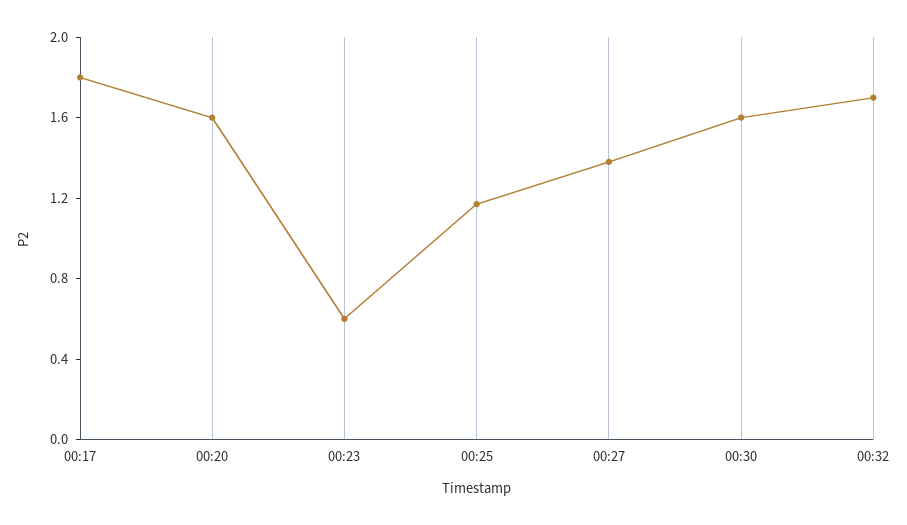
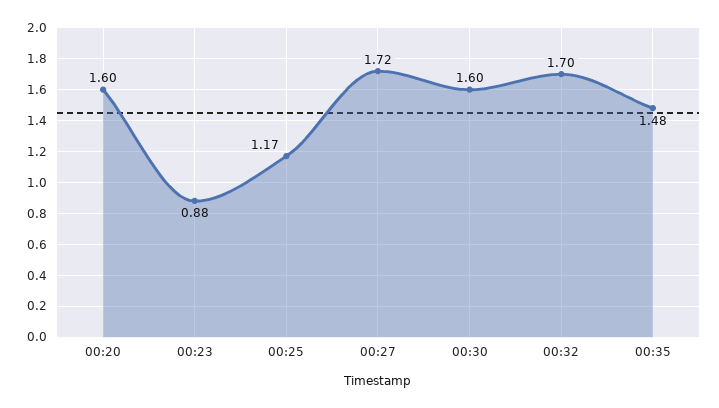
00:17: 1.8 -> none
00:23: 0.6 -> 0.88
00:27: 1.4 -> 1.72
00:35: none -> 1.48

